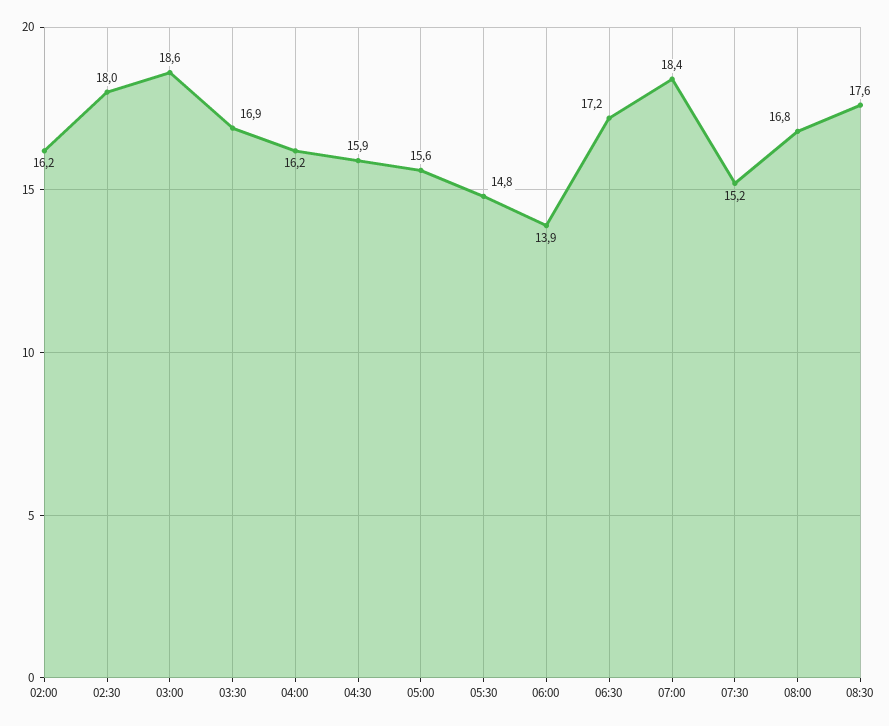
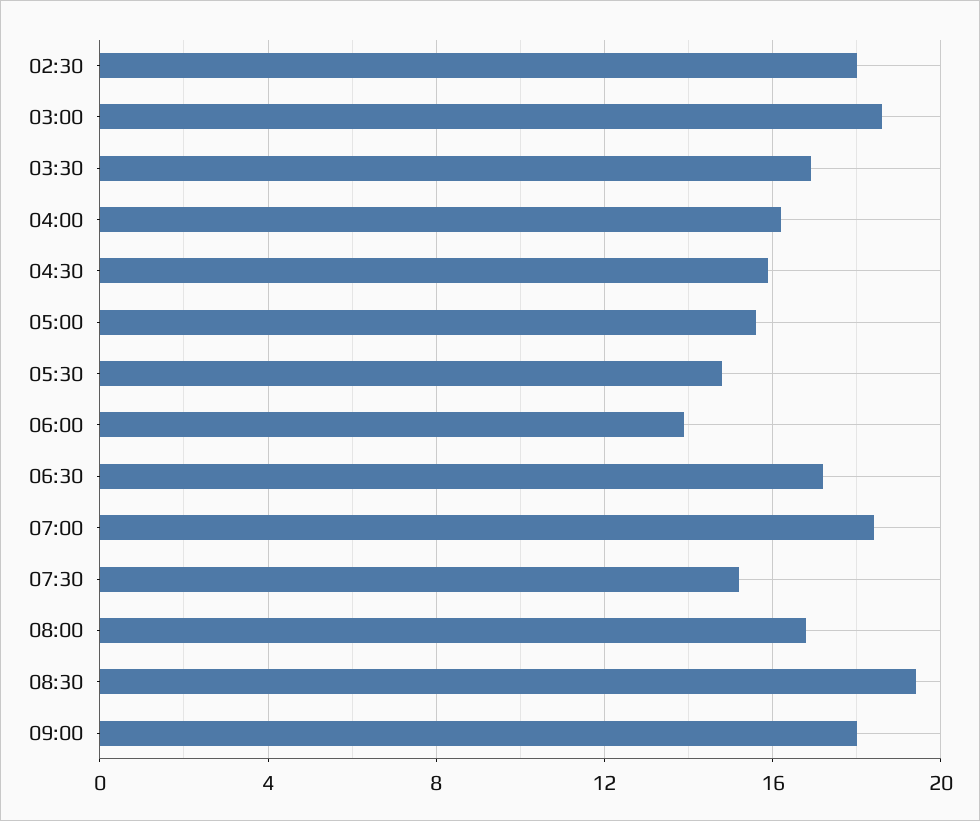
02:00: 16.2 -> none
08:30: 17.6 -> 19.5
09:00: none -> 18

